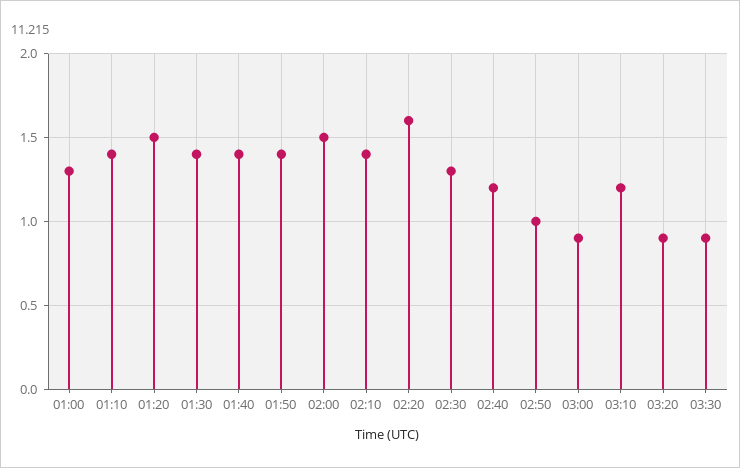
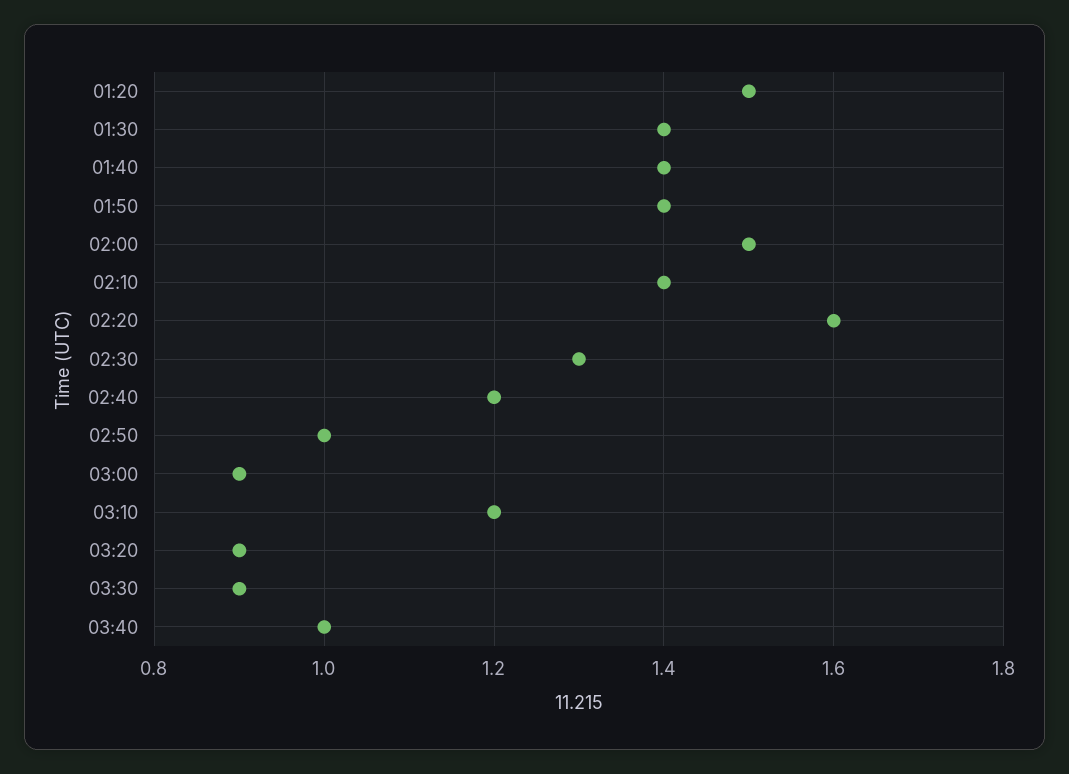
01:00: 1.3 -> none
01:10: 1.4 -> none
03:40: none -> 1

